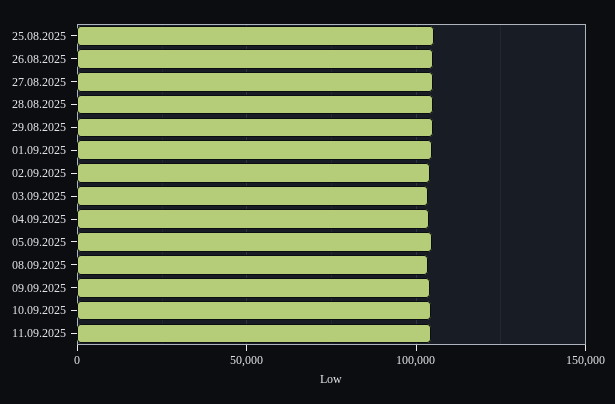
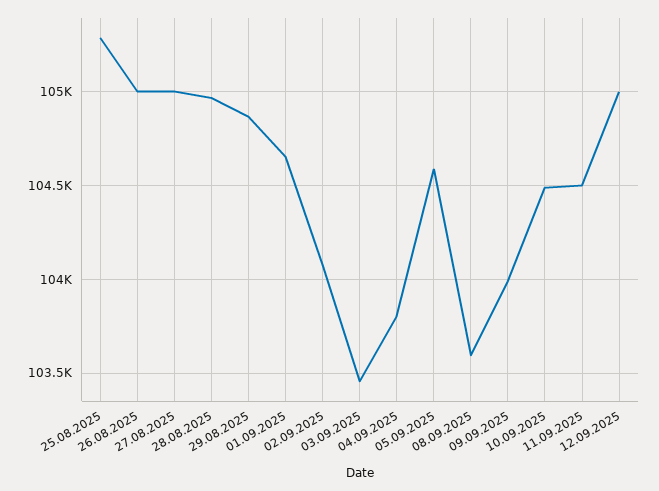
12.09.2025: none -> 105000

